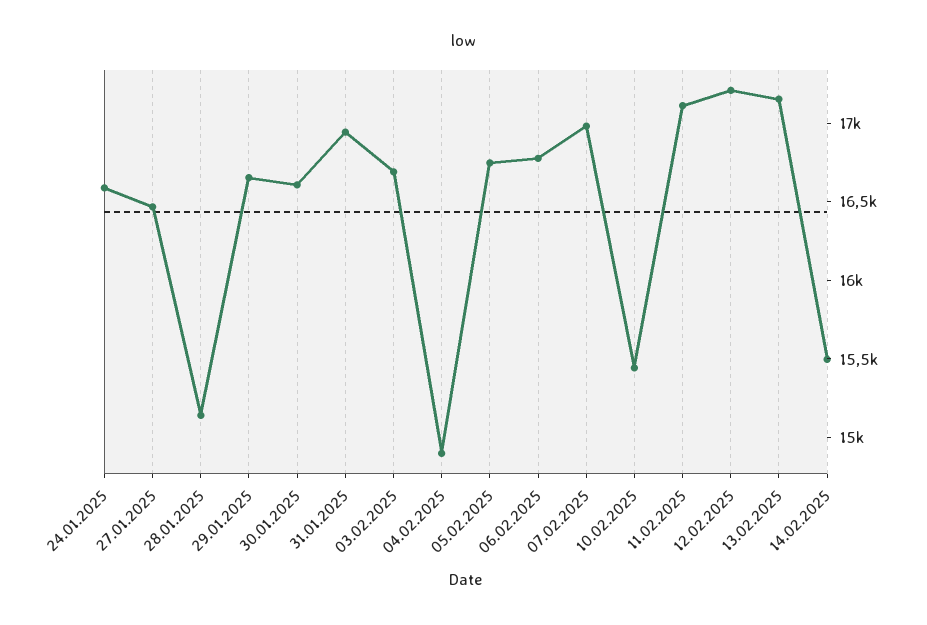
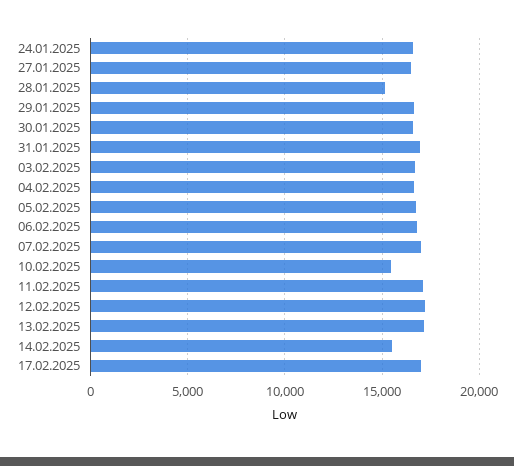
04.02.2025: 14900 -> 16500
17.02.2025: none -> 17000

